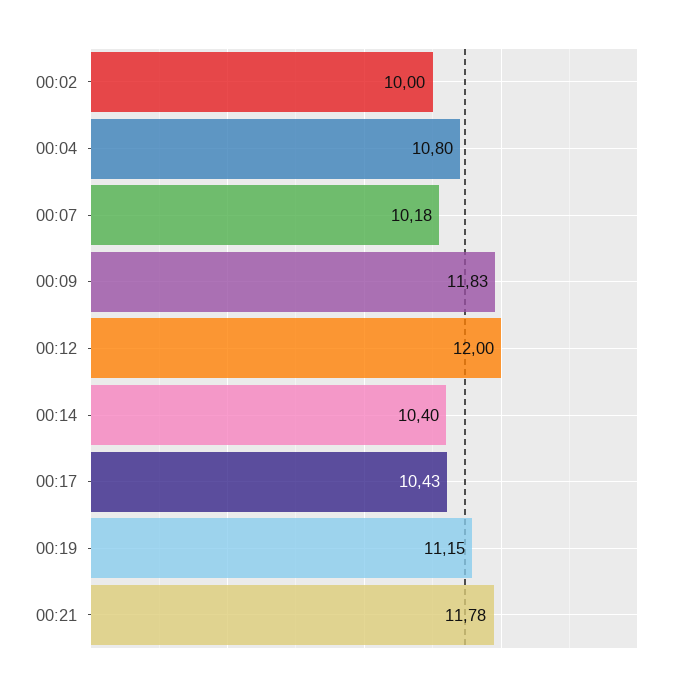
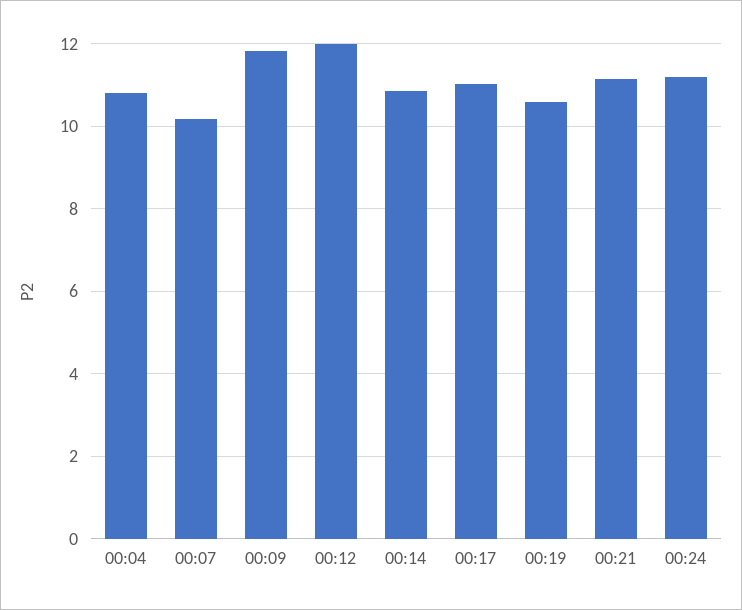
00:02: 10 -> none
00:14: 10.4 -> 10.8
00:17: 10.43 -> 11
00:19: 11.15 -> 10.6
00:21: 11.78 -> 11.2
00:24: none -> 11.2

